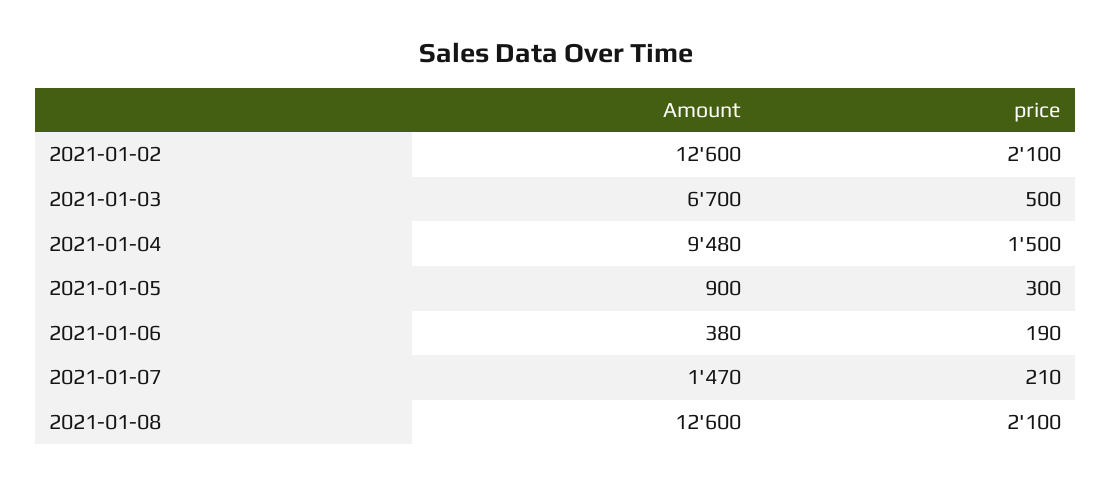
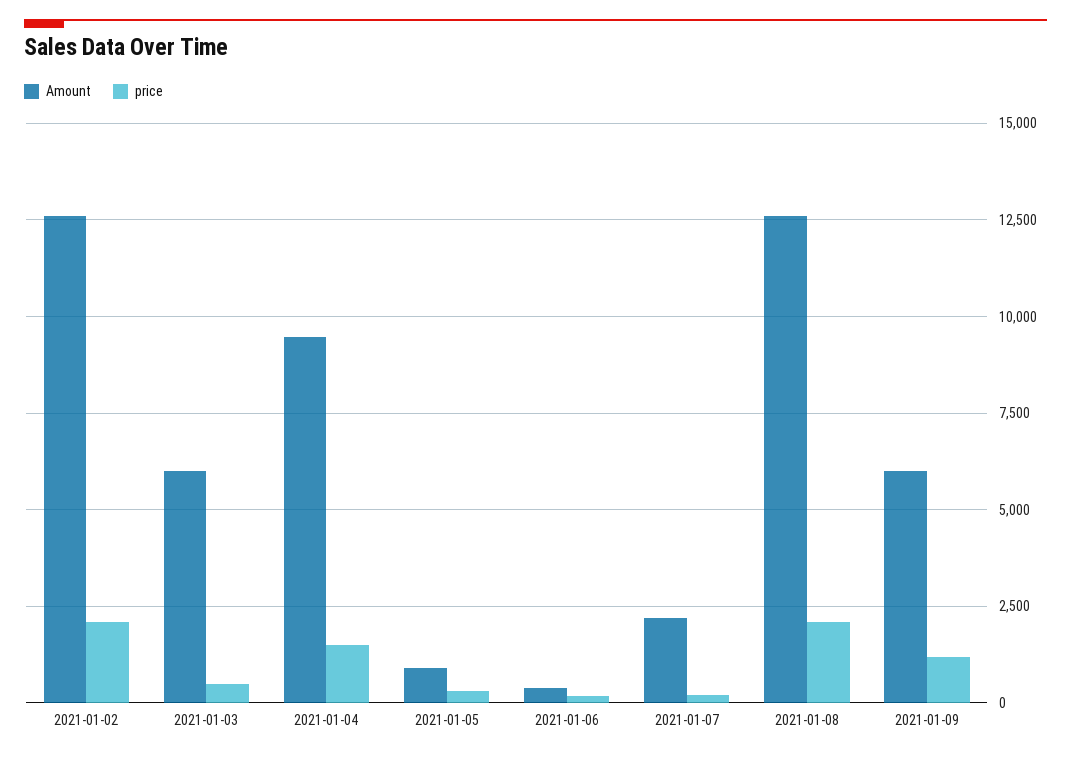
Amount, 2021-01-03: 6700 -> 6000
Amount, 2021-01-07: 1470 -> 2250
Amount, 2021-01-09: none -> 6000
price, 2021-01-09: none -> 1250

